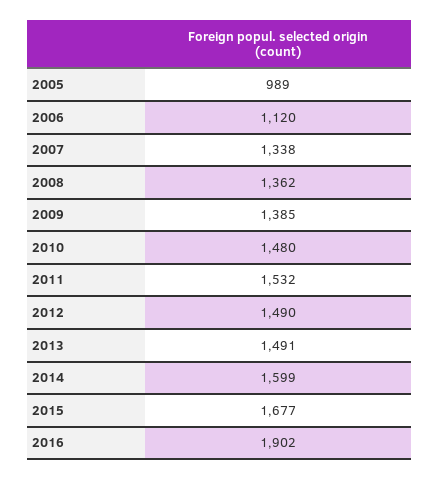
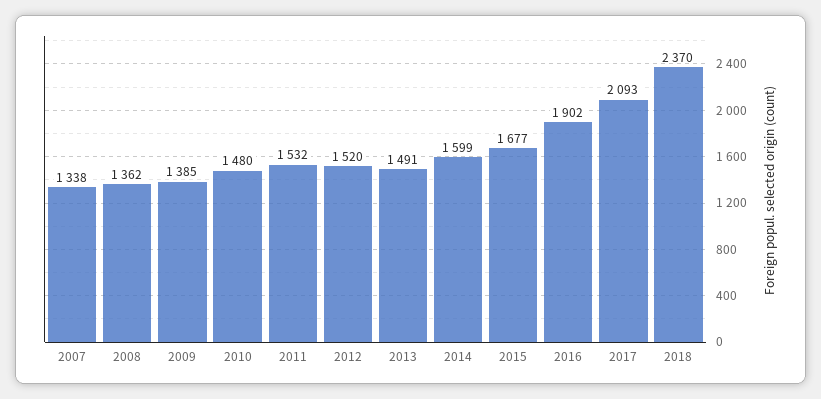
2005: 989 -> none
2006: 1120 -> none
2012: 1490 -> 1520
2017: none -> 2093
2018: none -> 2370

